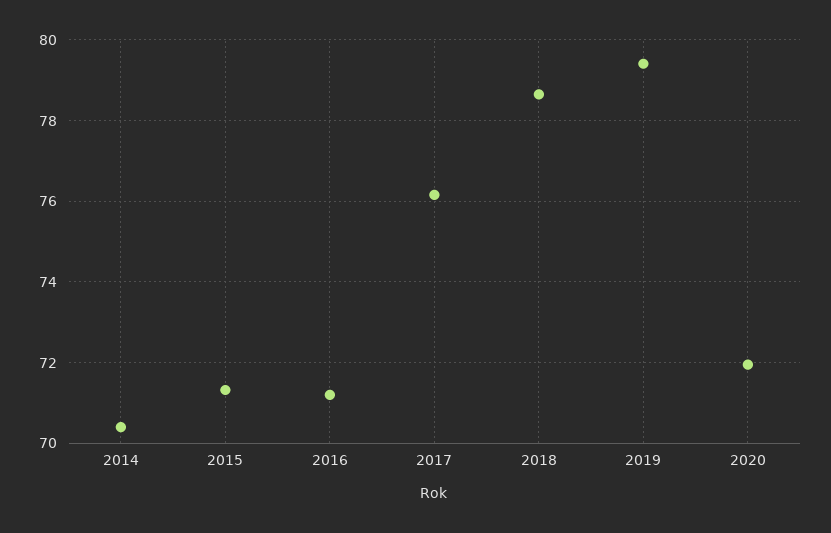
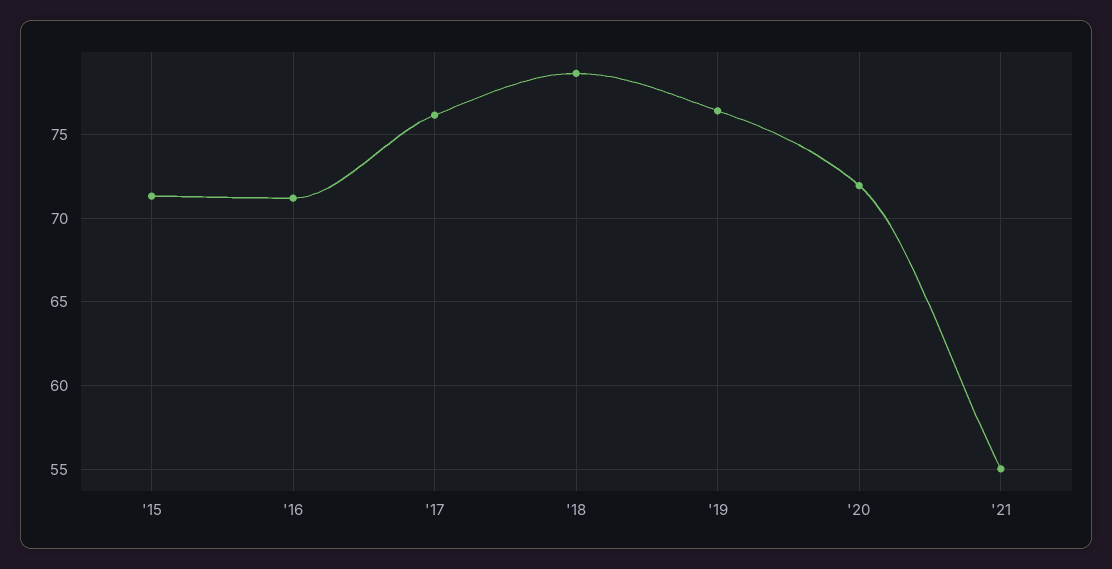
2014: 70.4 -> none
2019: 79.4 -> 76.5
'21: none -> 55

